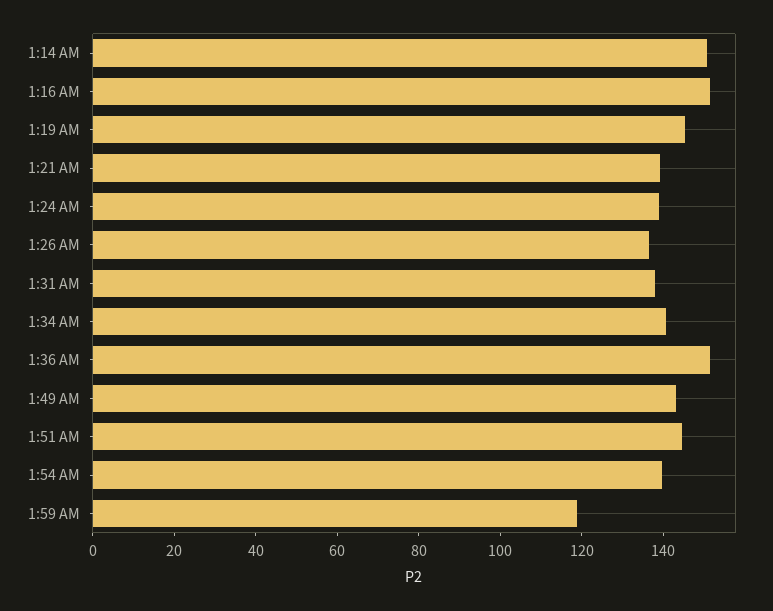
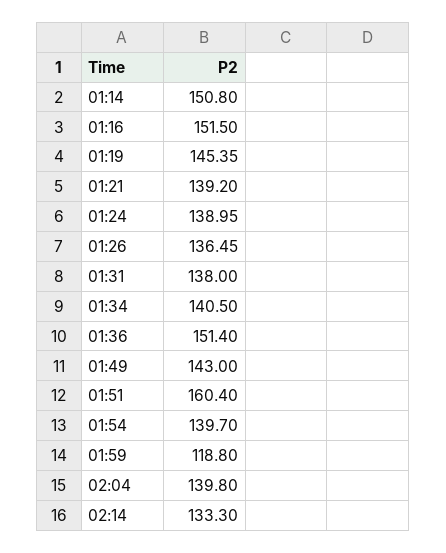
1:51 AM: 145 -> 160.4
02:04: none -> 139.8
02:14: none -> 133.3

